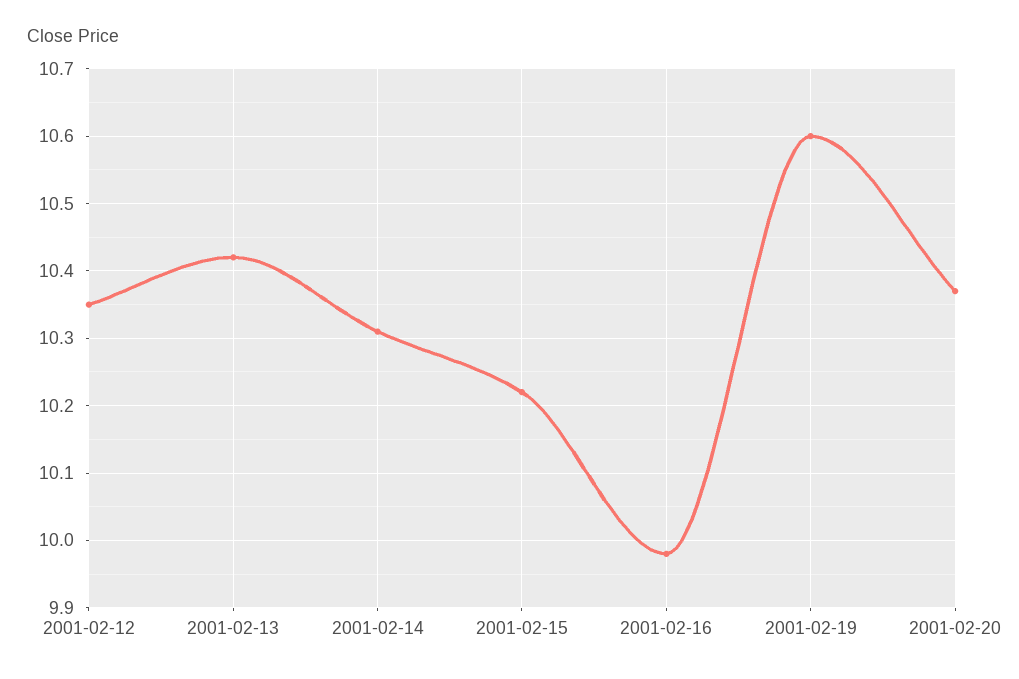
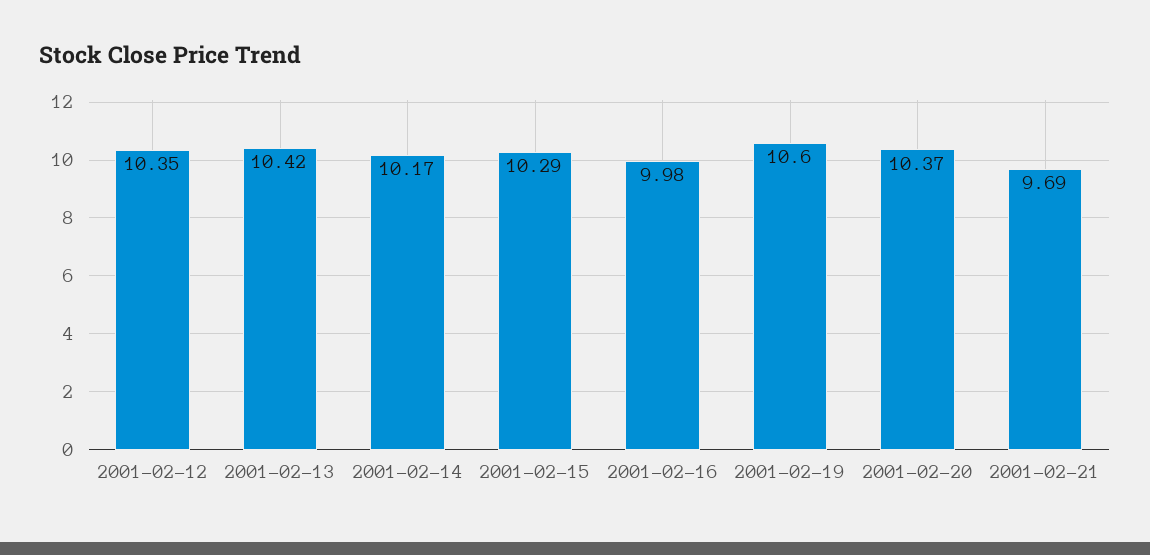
2001-02-14: 10.31 -> 10.17
2001-02-15: 10.22 -> 10.29
2001-02-21: none -> 9.69

